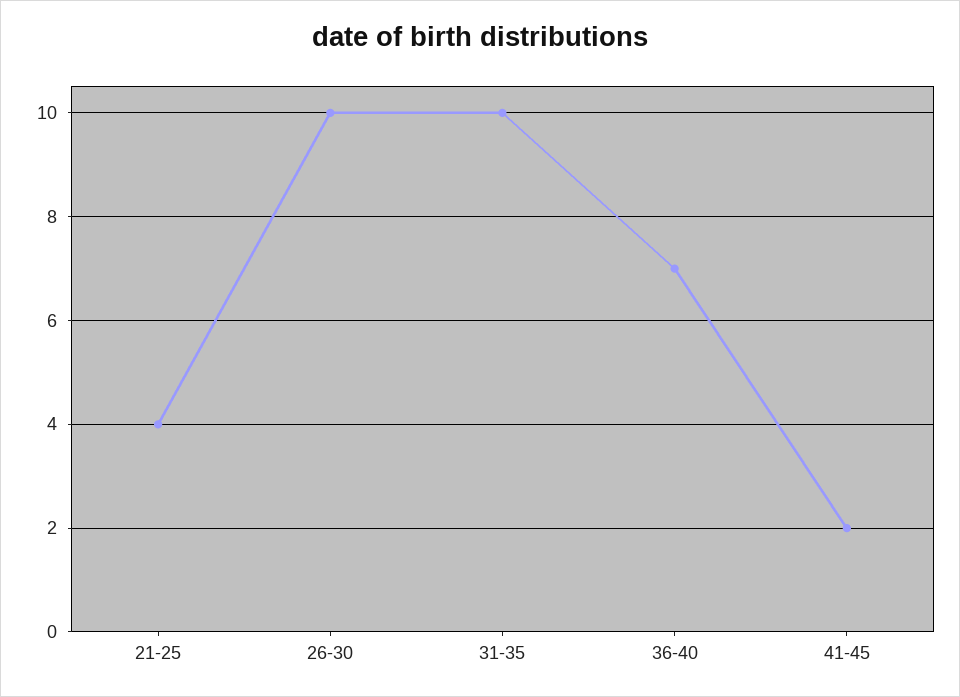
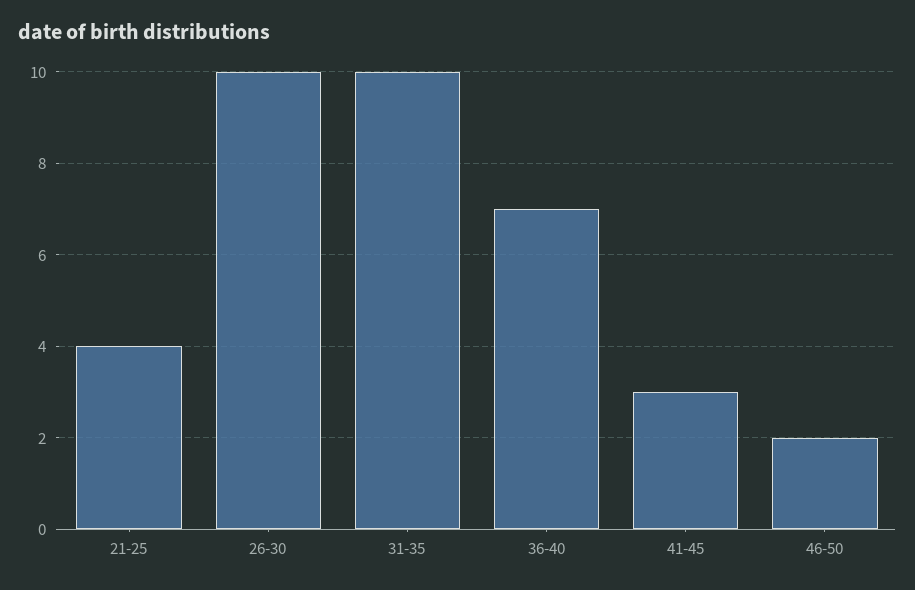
41-45: 2 -> 3
46-50: none -> 2

